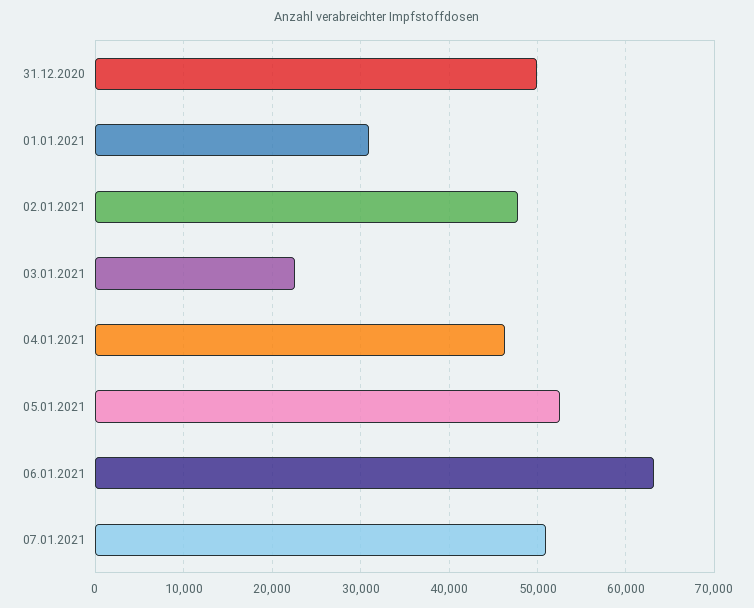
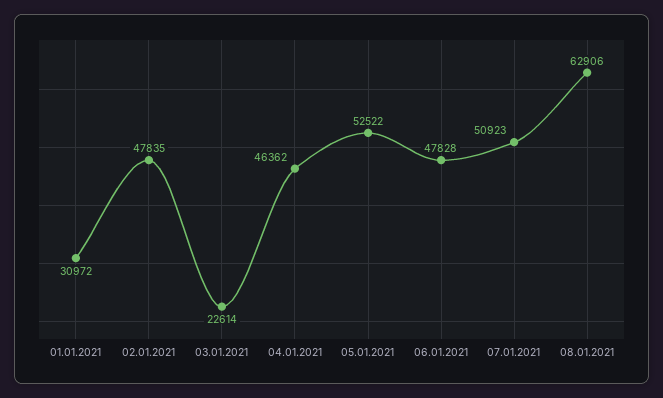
31.12.2020: 50000 -> none
06.01.2021: 63000 -> 47828
08.01.2021: none -> 62906

